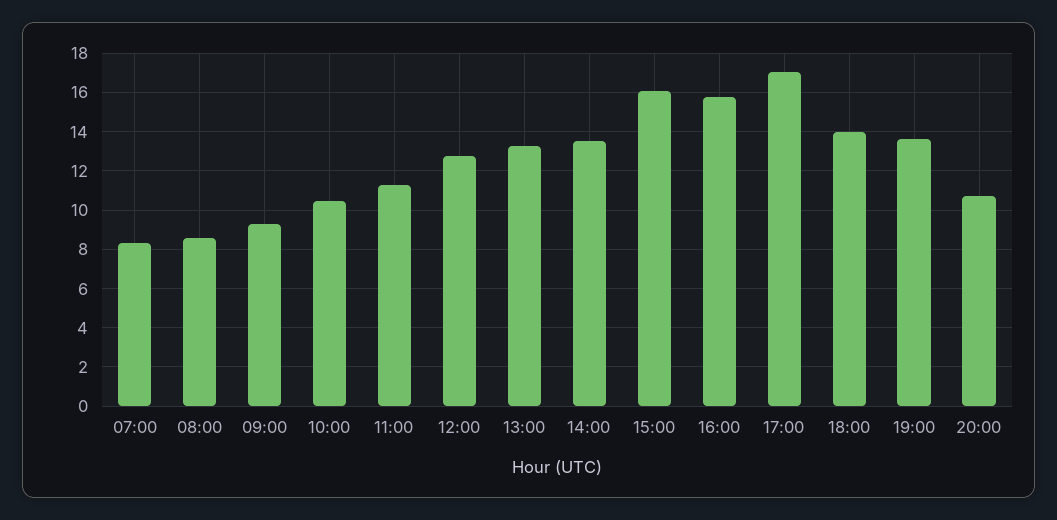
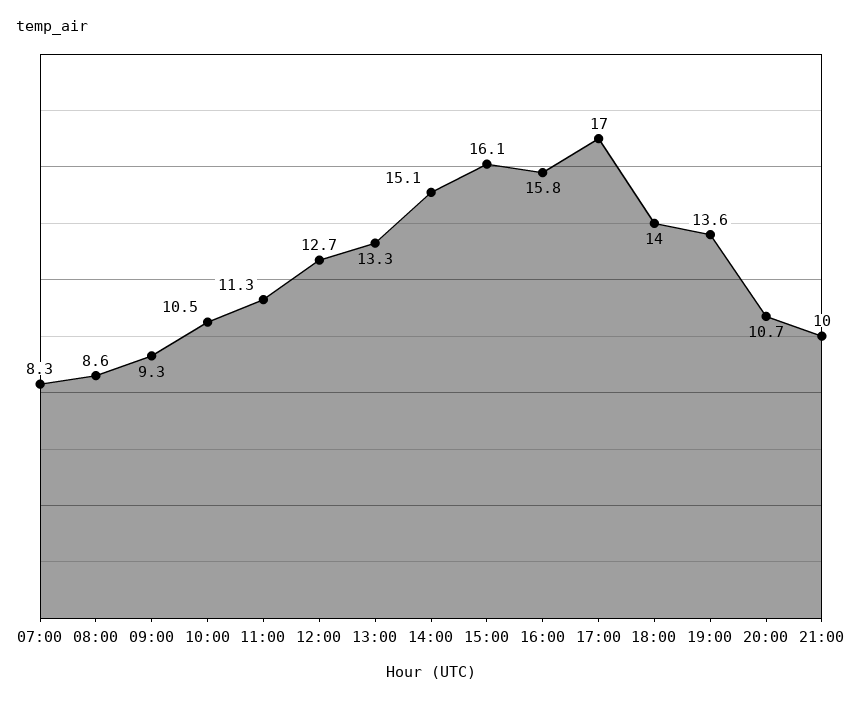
14:00: 13.5 -> 15.1
21:00: none -> 10

